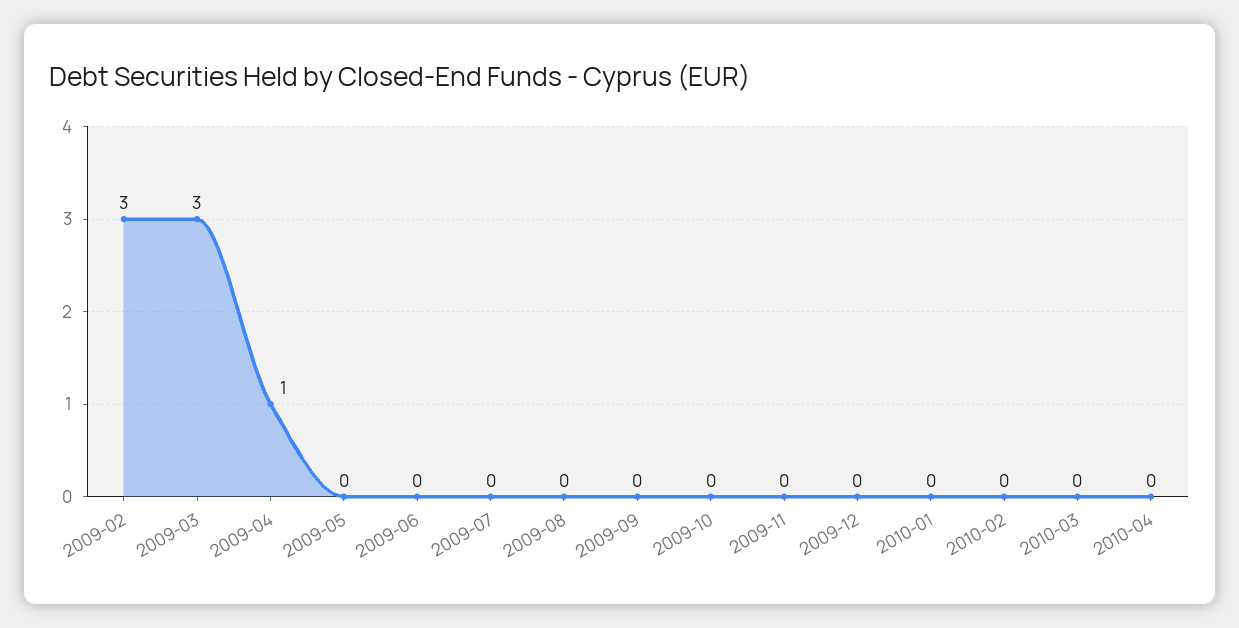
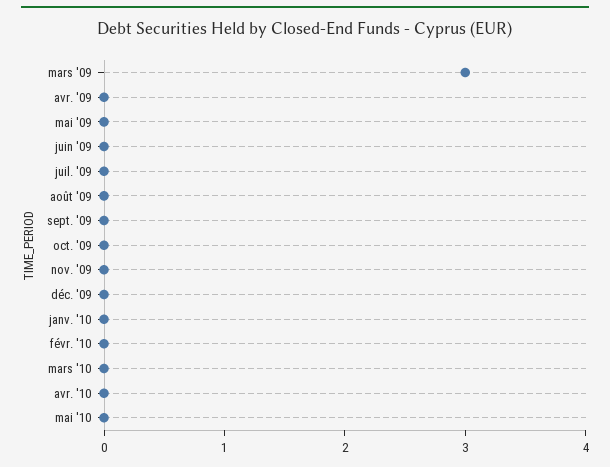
2009-02: 3 -> none
2009-04: 1 -> 0
mai '10: none -> 0

